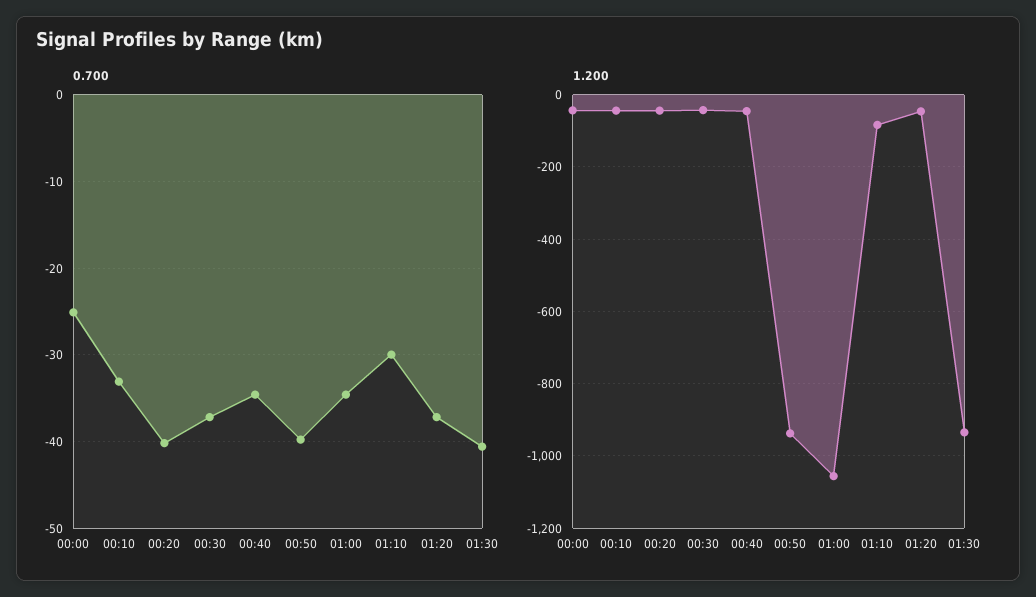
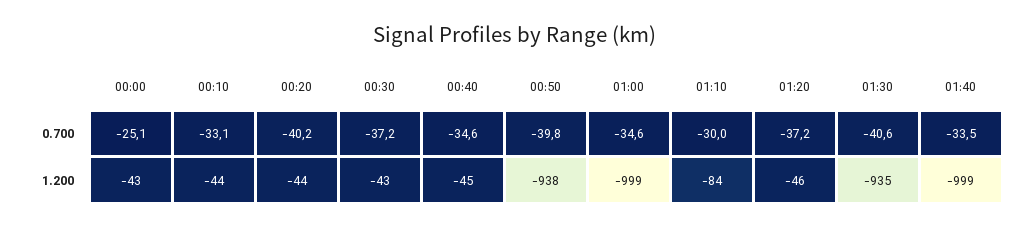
1.200, 01:00: -1060 -> -999
0.700, 01:40: none -> -33.5
1.200, 01:40: none -> -999

